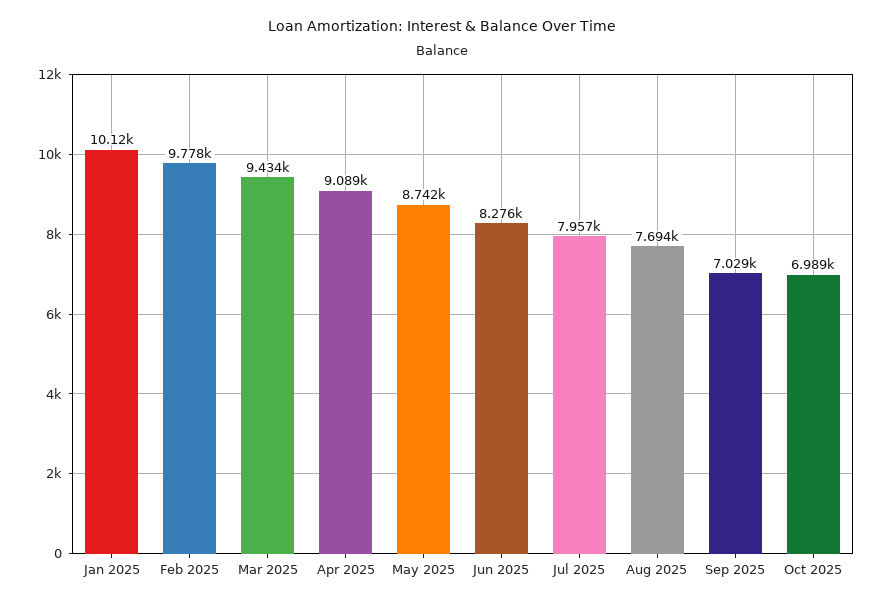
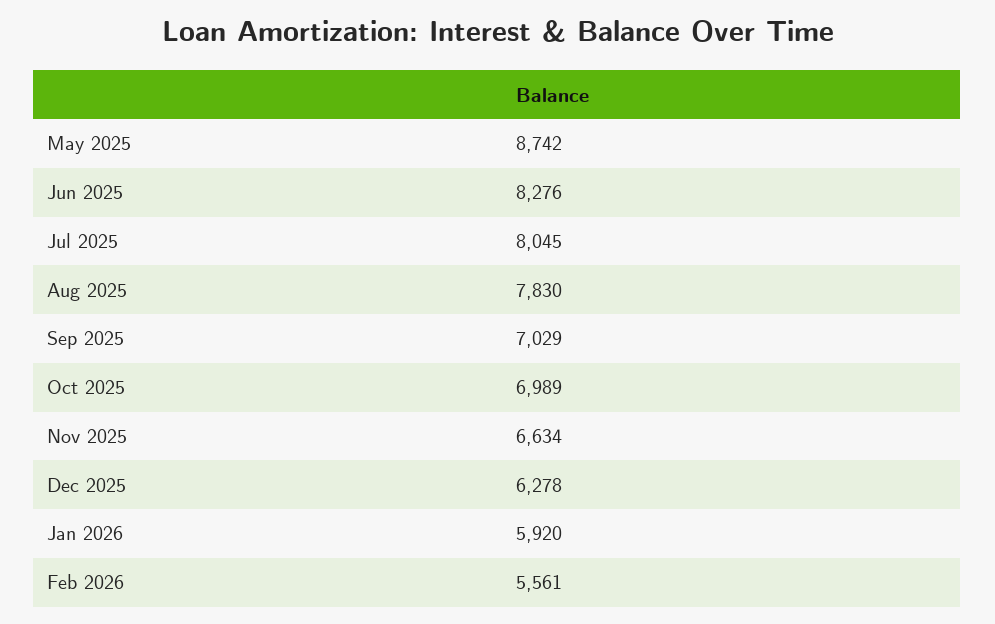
Jan 2025: 10120 -> none
Feb 2025: 9778 -> none
Mar 2025: 9434 -> none
Apr 2025: 9089 -> none
Jul 2025: 7957 -> 8045
Aug 2025: 7694 -> 7830
Nov 2025: none -> 6634
Dec 2025: none -> 6278
Jan 2026: none -> 5920
Feb 2026: none -> 5561

